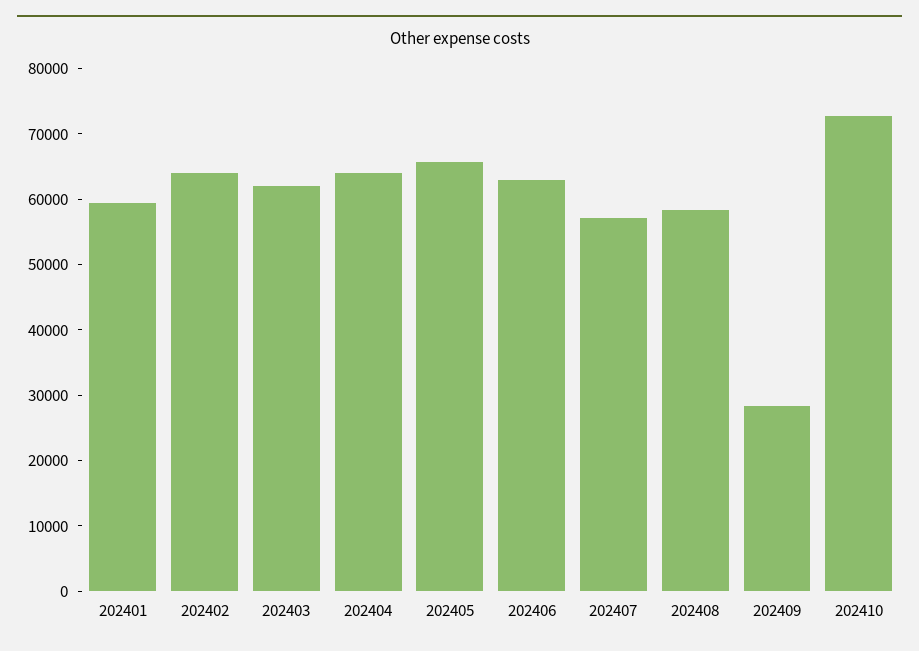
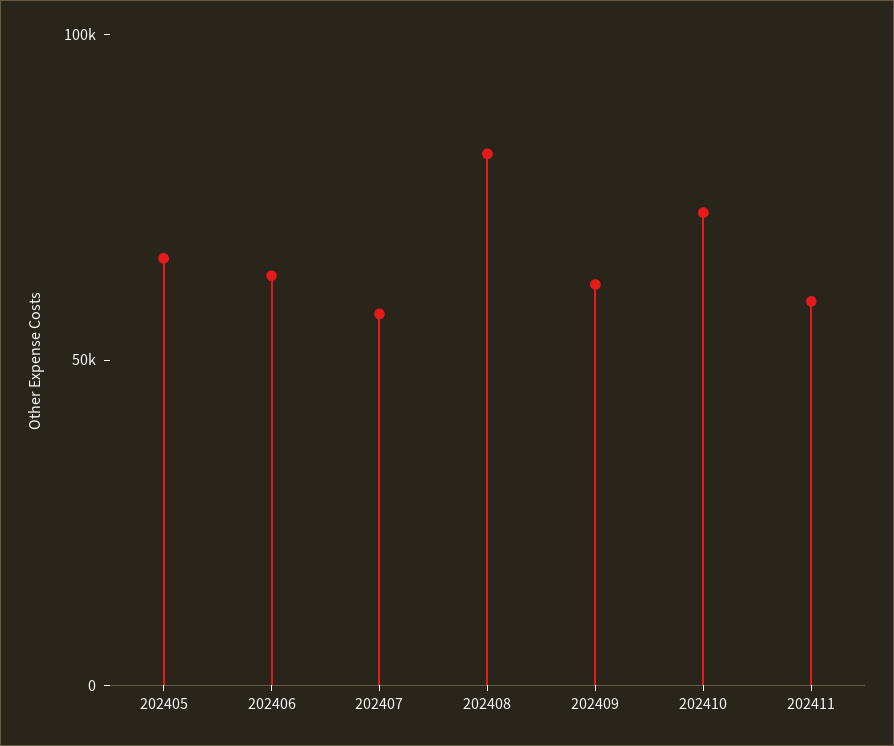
202401: 60000 -> none
202402: 64000 -> none
202403: 62000 -> none
202404: 64000 -> none
202408: 58000 -> 80000
202409: 28000 -> 60000
202411: none -> 60000

